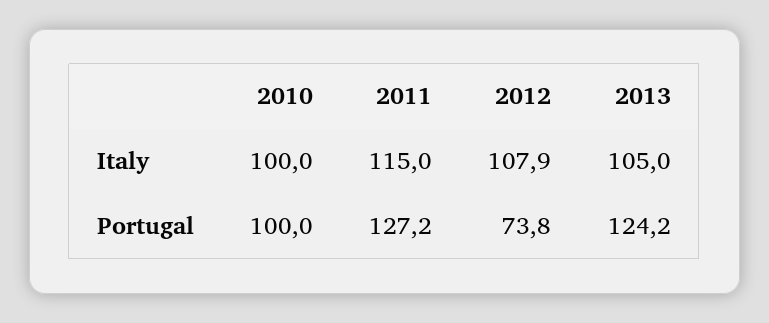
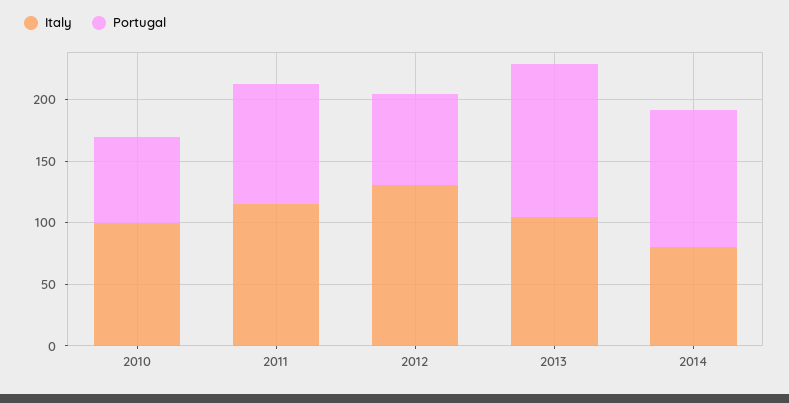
Italy, 2012: 107.9 -> 130
Portugal, 2010: 100 -> 70
Portugal, 2011: 127.2 -> 100
Italy, 2014: none -> 80
Portugal, 2014: none -> 110

